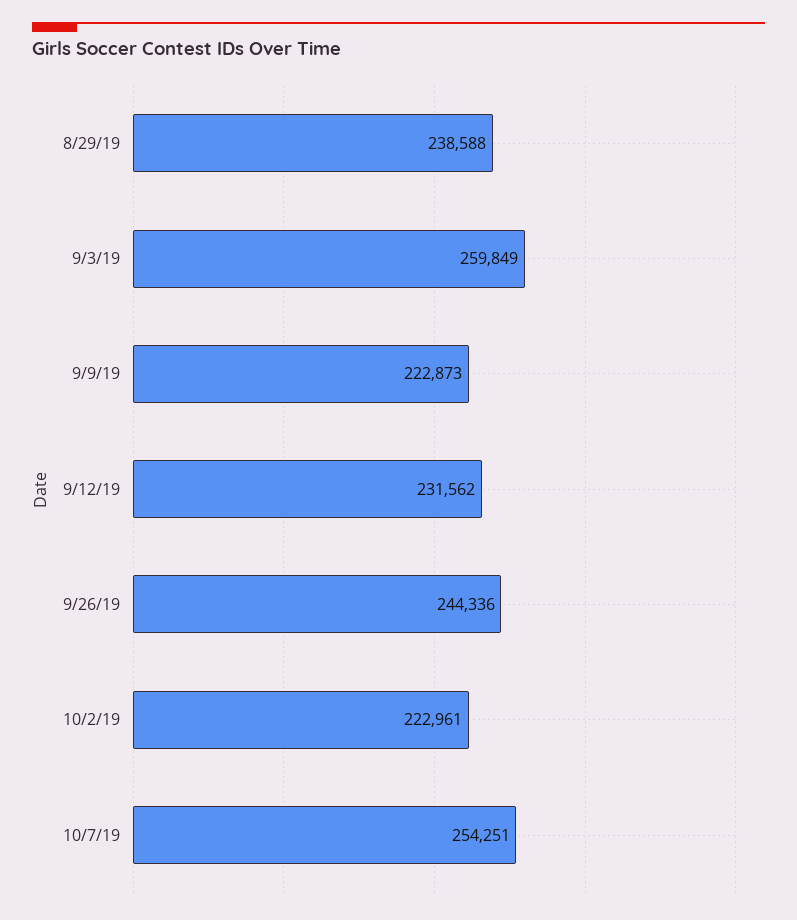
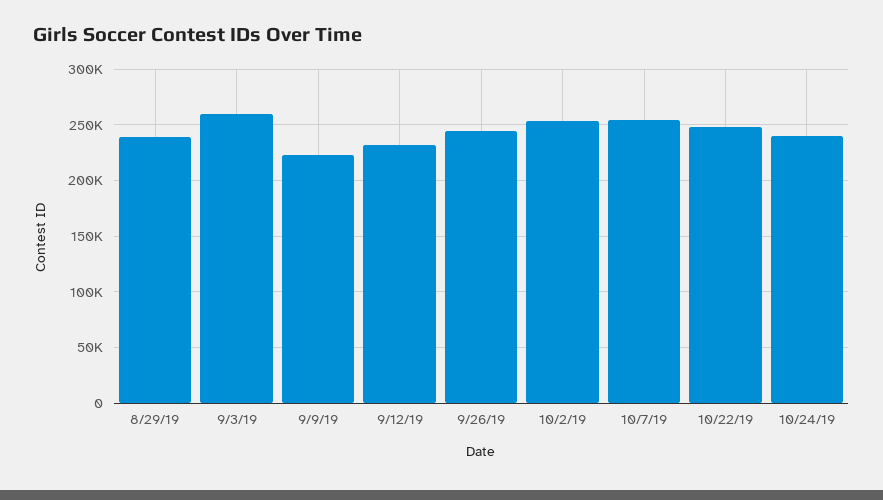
10/2/19: 222961 -> 250000
10/22/19: none -> 250000
10/24/19: none -> 240000

